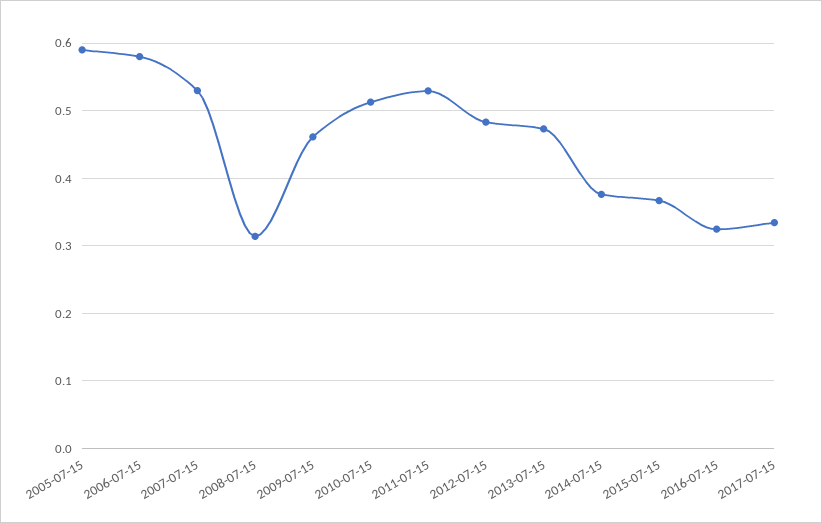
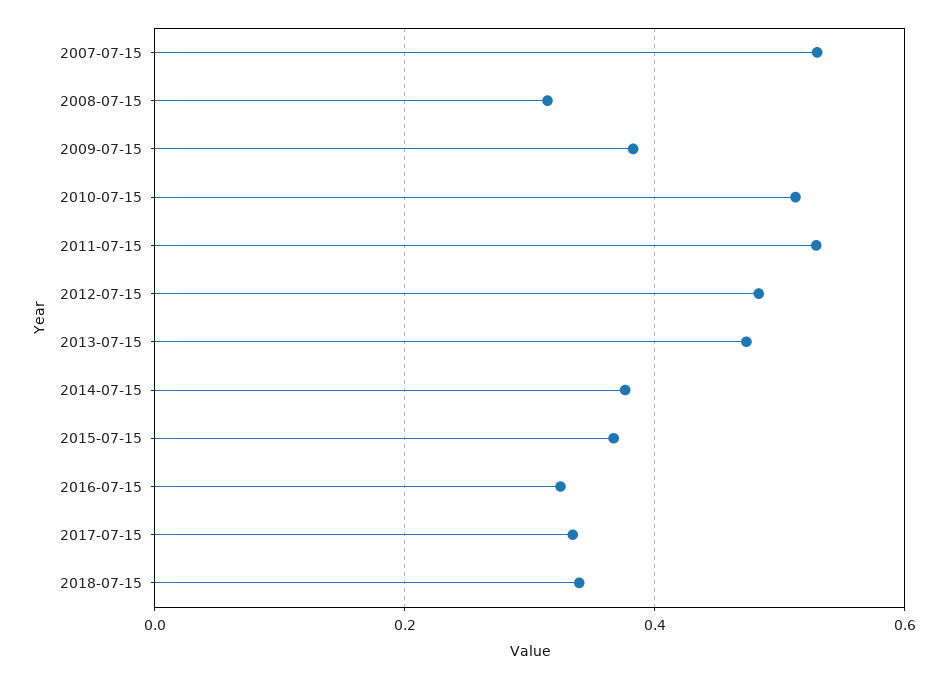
2005-07-15: 0.59 -> none
2006-07-15: 0.58 -> none
2009-07-15: 0.46 -> 0.38
2018-07-15: none -> 0.34

